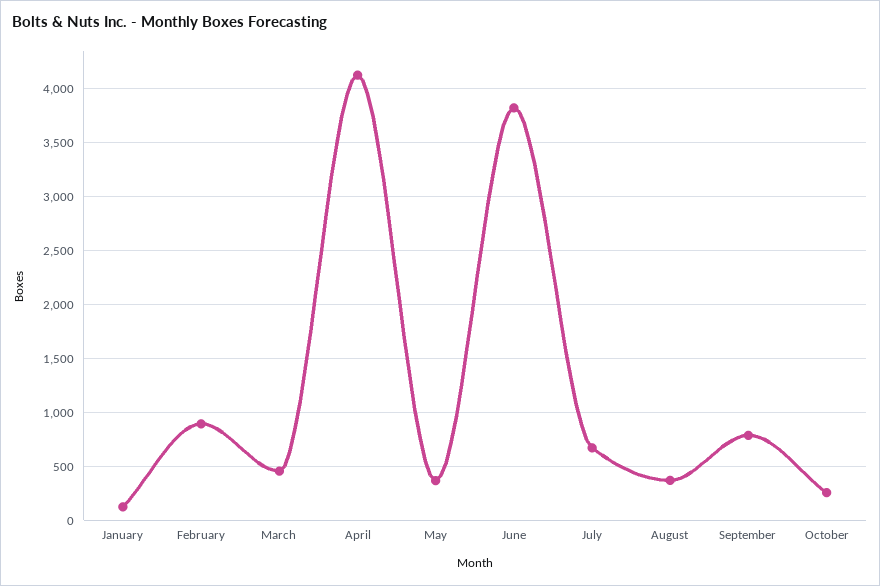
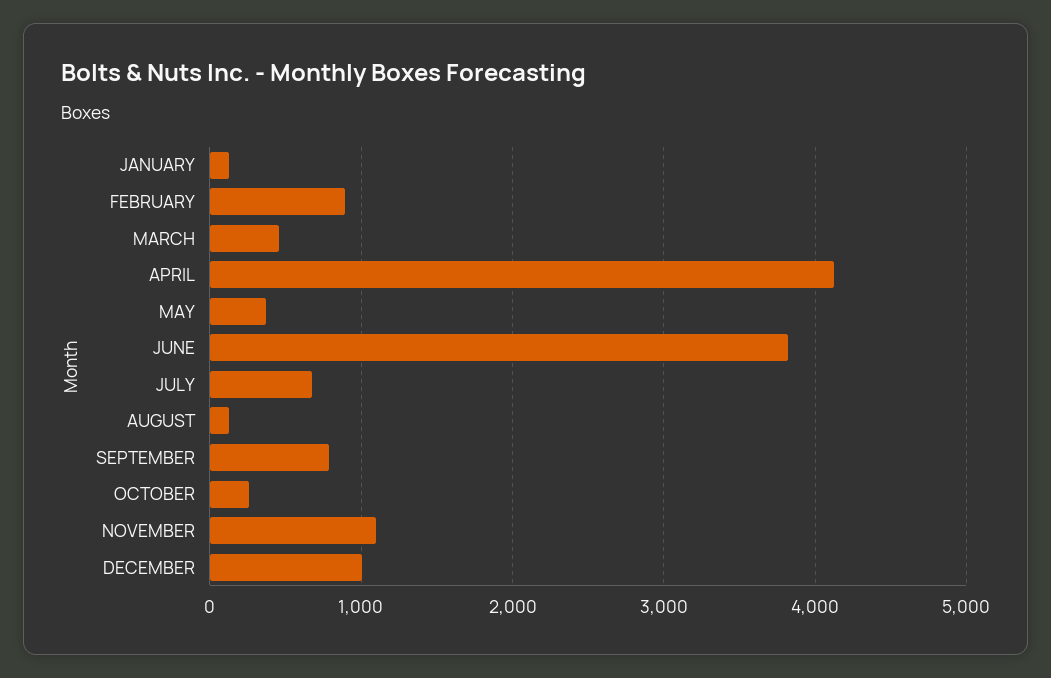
August: 400 -> 100
NOVEMBER: none -> 1100
DECEMBER: none -> 1000

